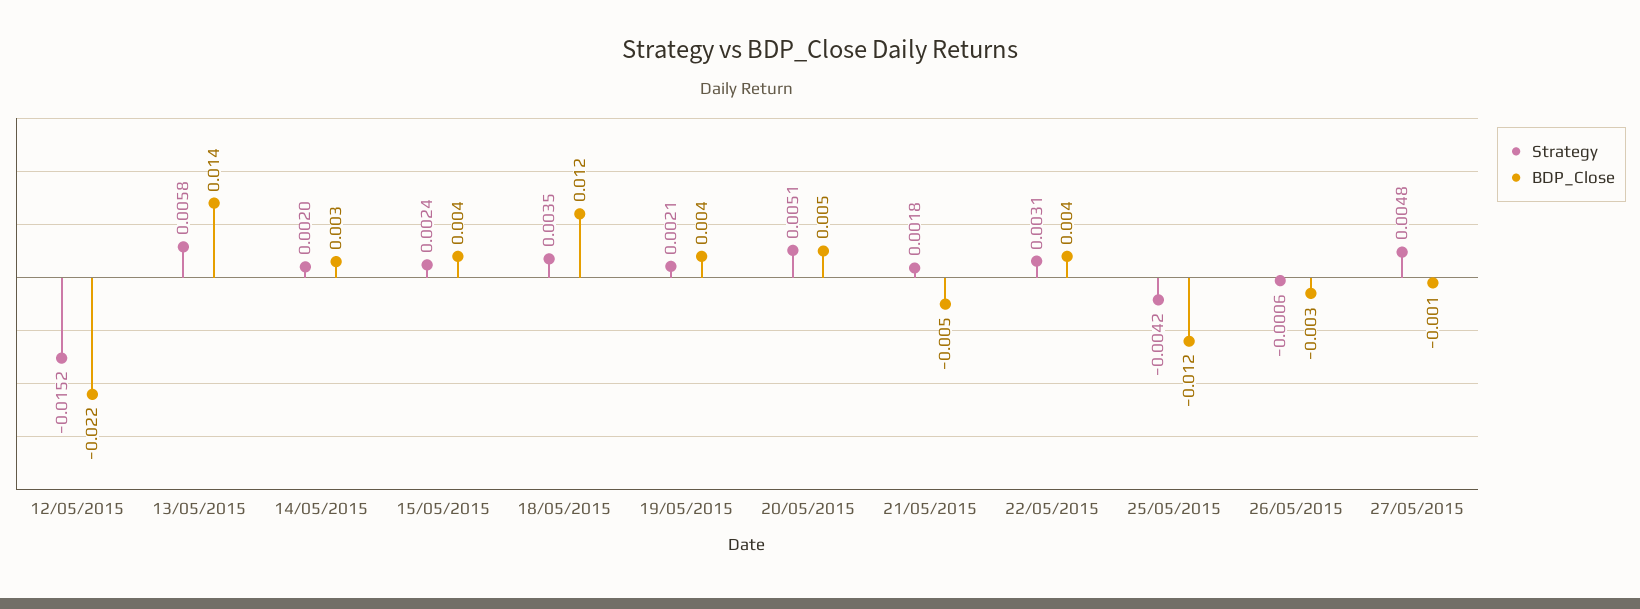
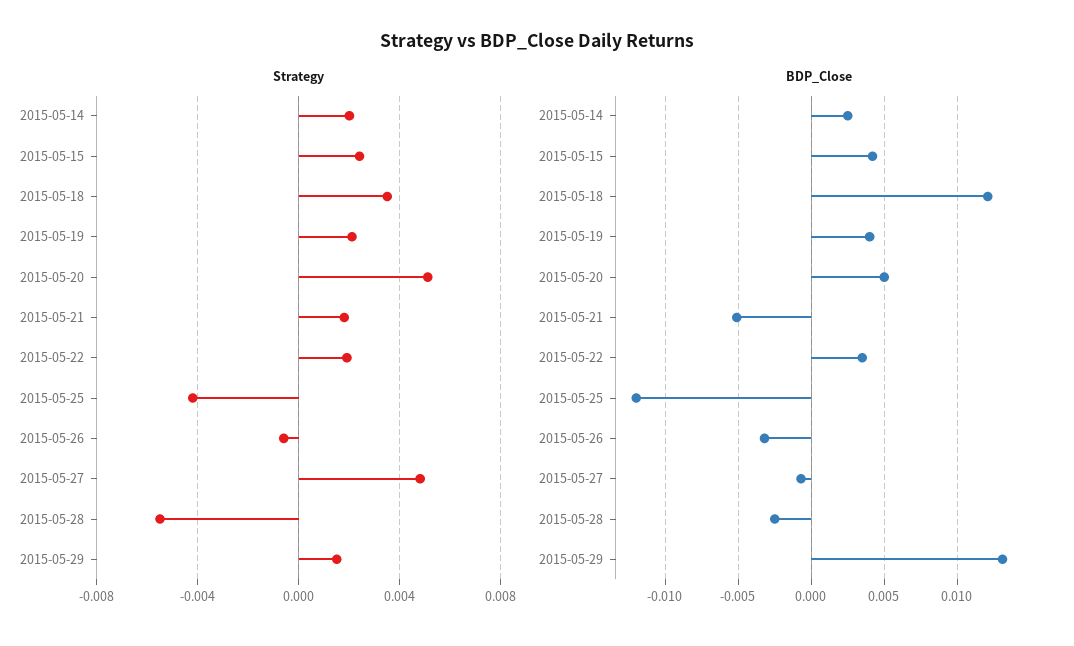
Strategy, 12/05/2015: -0.0152 -> none
BDP_Close, 12/05/2015: -0.022 -> none
Strategy, 13/05/2015: 0.0058 -> none
BDP_Close, 13/05/2015: 0.014 -> none
Strategy, 22/05/2015: 0.0031 -> 0.002
Strategy, 2015-05-28: none -> -0.0055
Strategy, 2015-05-29: none -> 0.0015
BDP_Close, 2015-05-28: none -> -0.0025
BDP_Close, 2015-05-29: none -> 0.013

